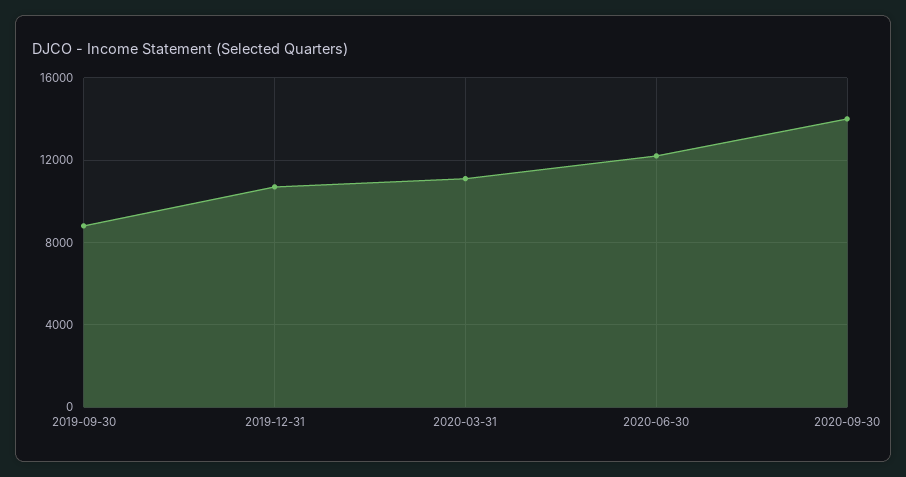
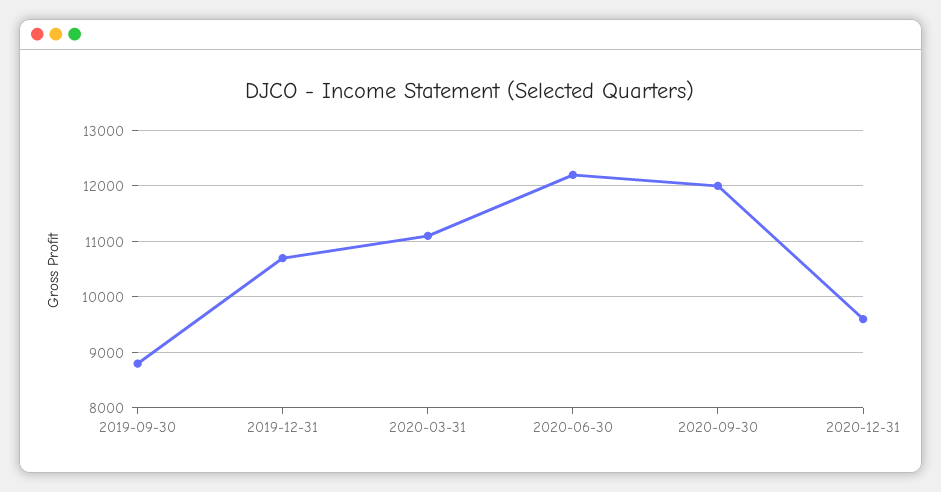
2020-09-30: 14000 -> 12000
2020-12-31: none -> 9600

